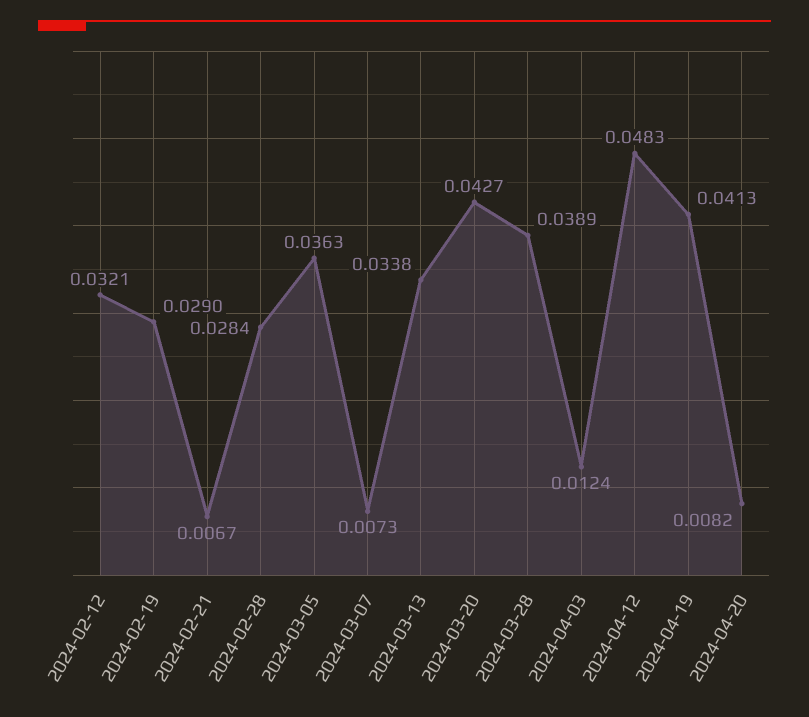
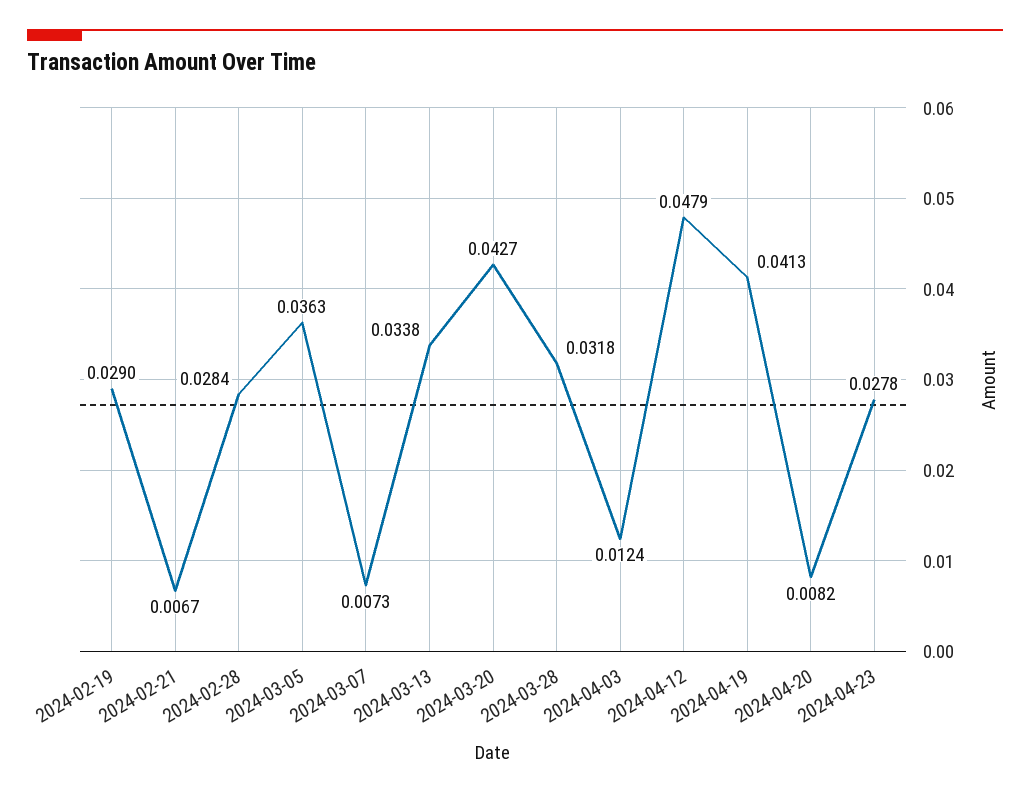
2024-02-12: 0.0321 -> none
2024-03-28: 0.0389 -> 0.0318
2024-04-12: 0.0483 -> 0.0479
2024-04-23: none -> 0.0278

